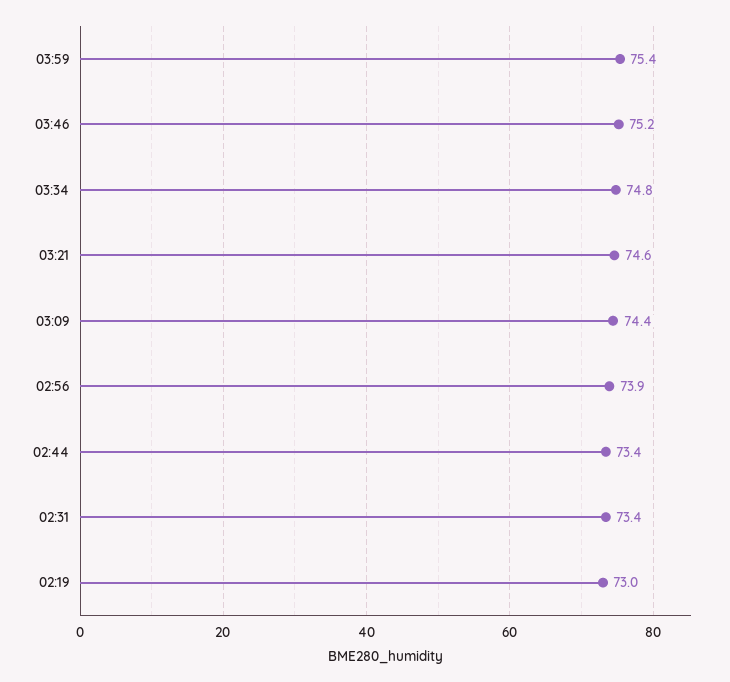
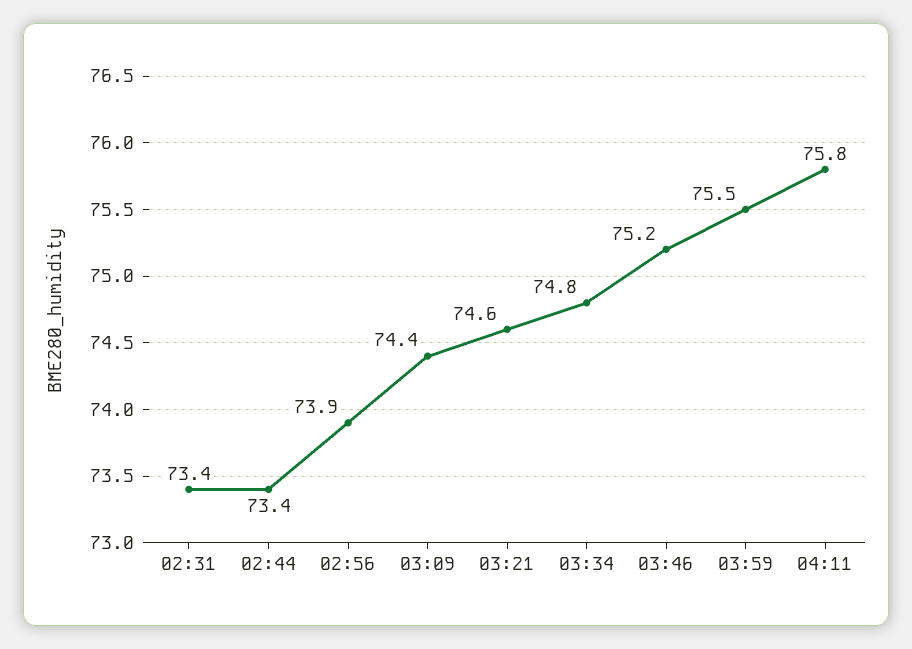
03:59: 75.4 -> 75.5
02:19: 73 -> none
04:11: none -> 75.8

